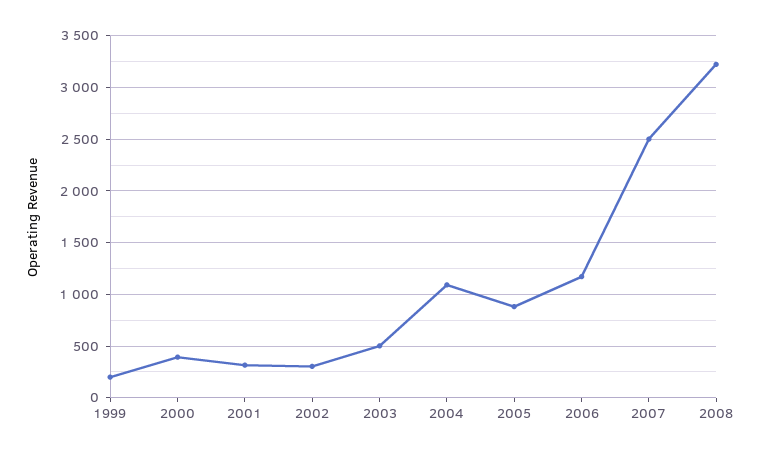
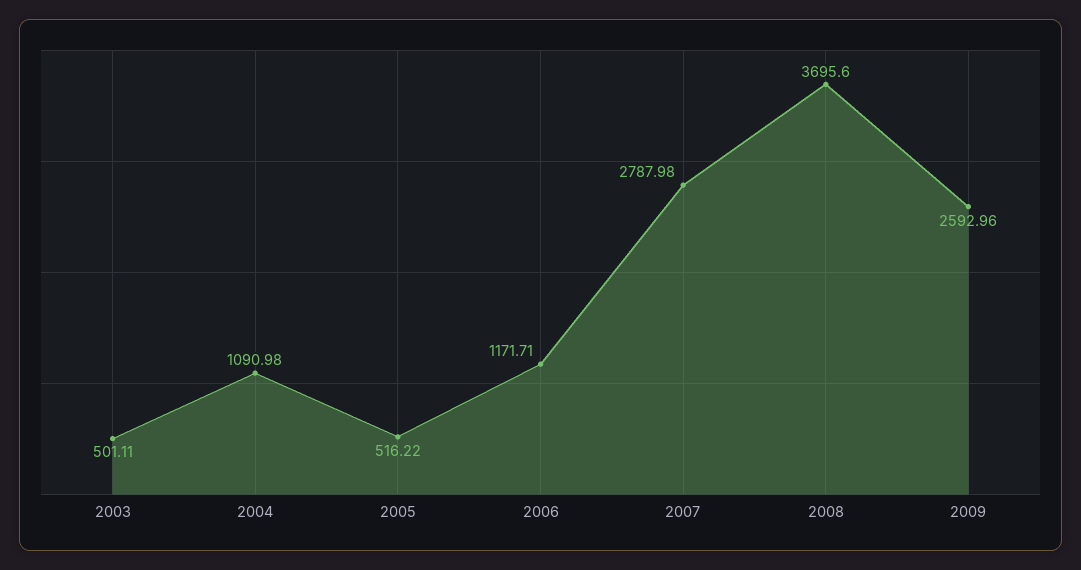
1999: 200 -> none
2000: 400 -> none
2001: 300 -> none
2002: 300 -> none
2005: 900 -> 516.22
2007: 2500 -> 2787.98
2008: 3200 -> 3695.6
2009: none -> 2592.96

